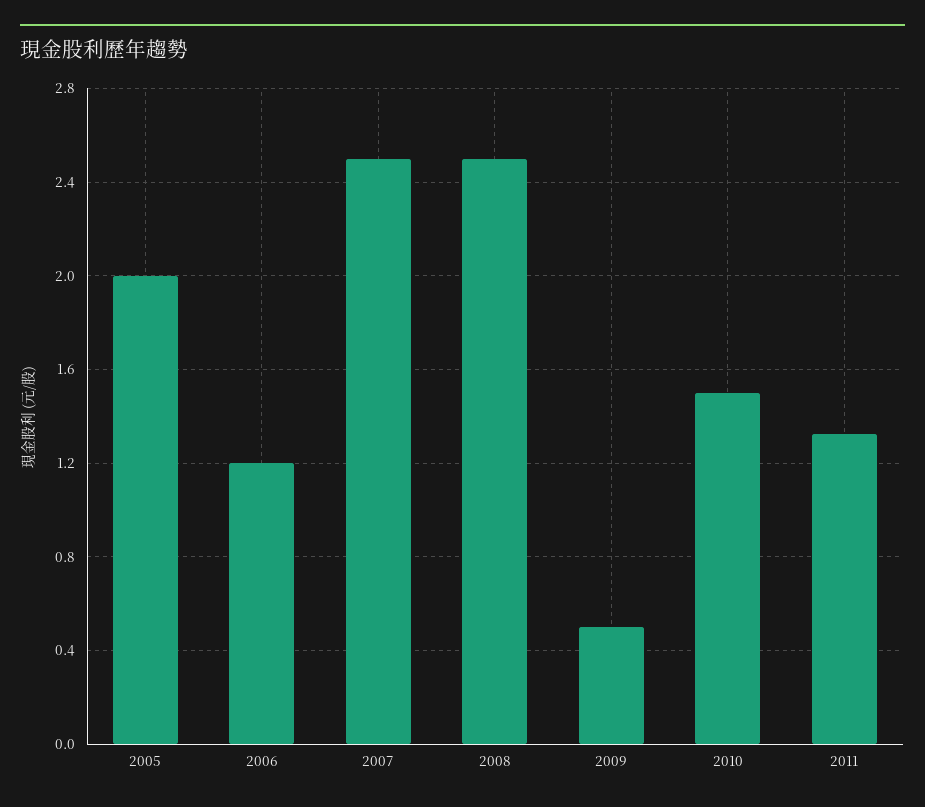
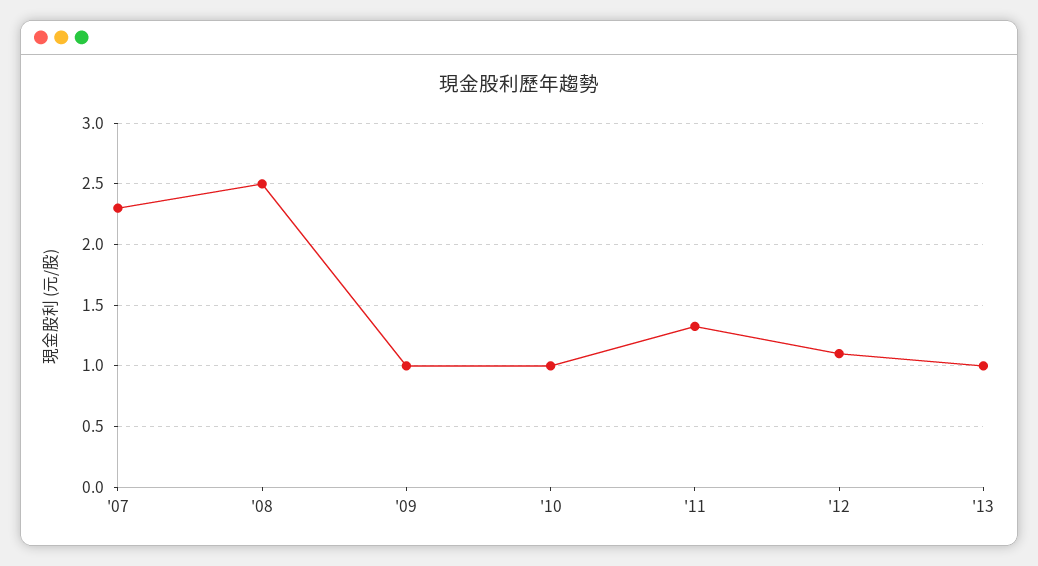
2005: 2 -> none
2006: 1.2 -> none
2007: 2.5 -> 2.3
2009: 0.5 -> 1
2010: 1.5 -> 1
'12: none -> 1.1
'13: none -> 1

